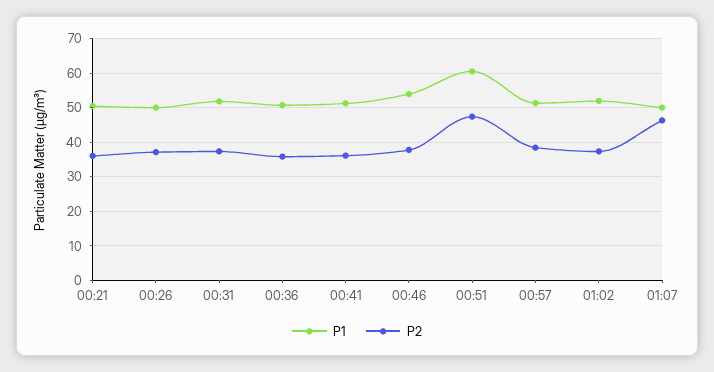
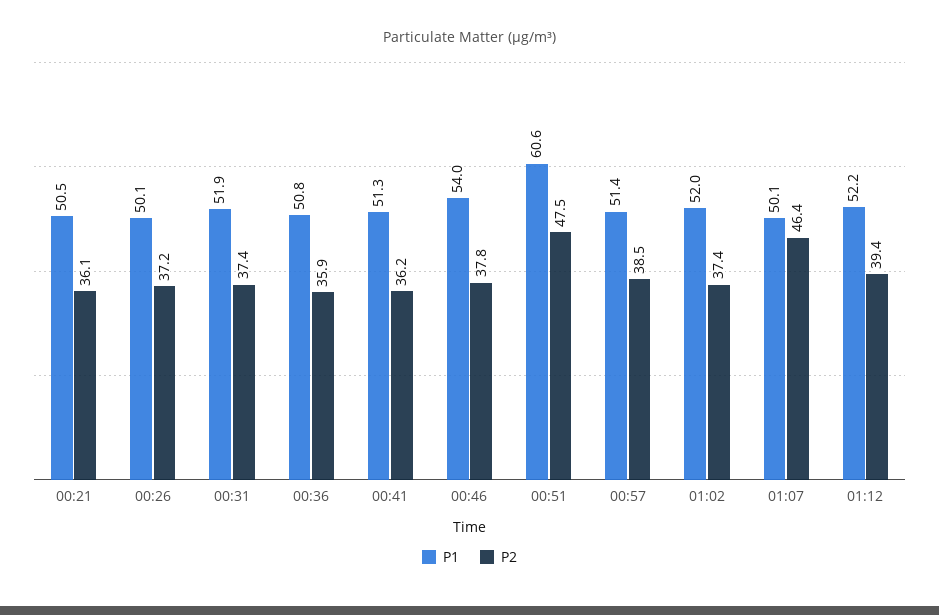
P1, 01:12: none -> 52.2
P2, 01:12: none -> 39.4

